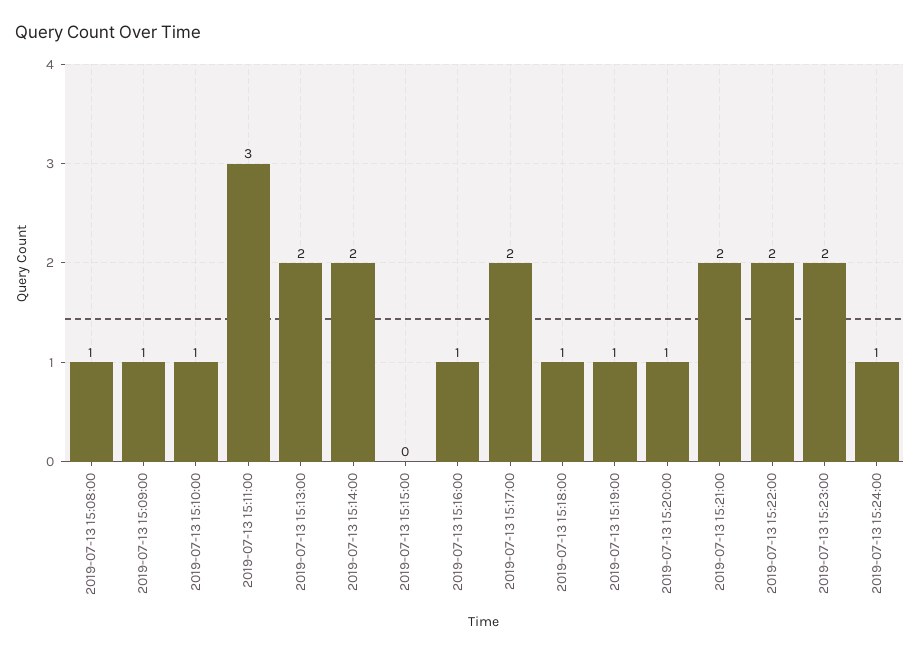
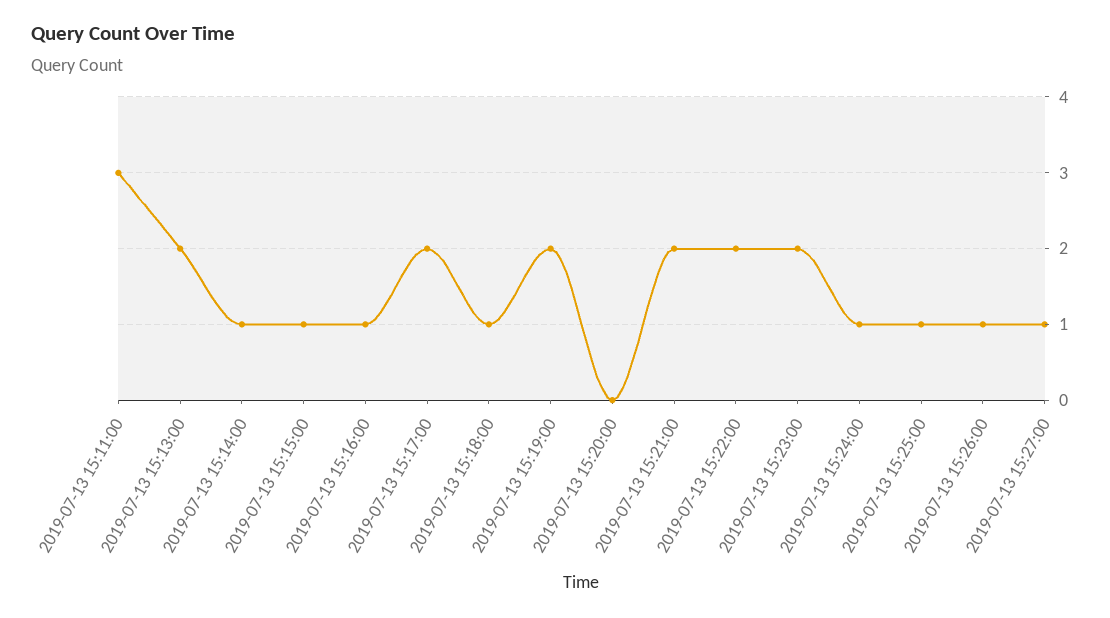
2019-07-13 15:08:00: 1 -> none
2019-07-13 15:09:00: 1 -> none
2019-07-13 15:10:00: 1 -> none
2019-07-13 15:14:00: 2 -> 1
2019-07-13 15:15:00: 0 -> 1
2019-07-13 15:19:00: 1 -> 2
2019-07-13 15:20:00: 1 -> 0
2019-07-13 15:25:00: none -> 1
2019-07-13 15:26:00: none -> 1
2019-07-13 15:27:00: none -> 1

